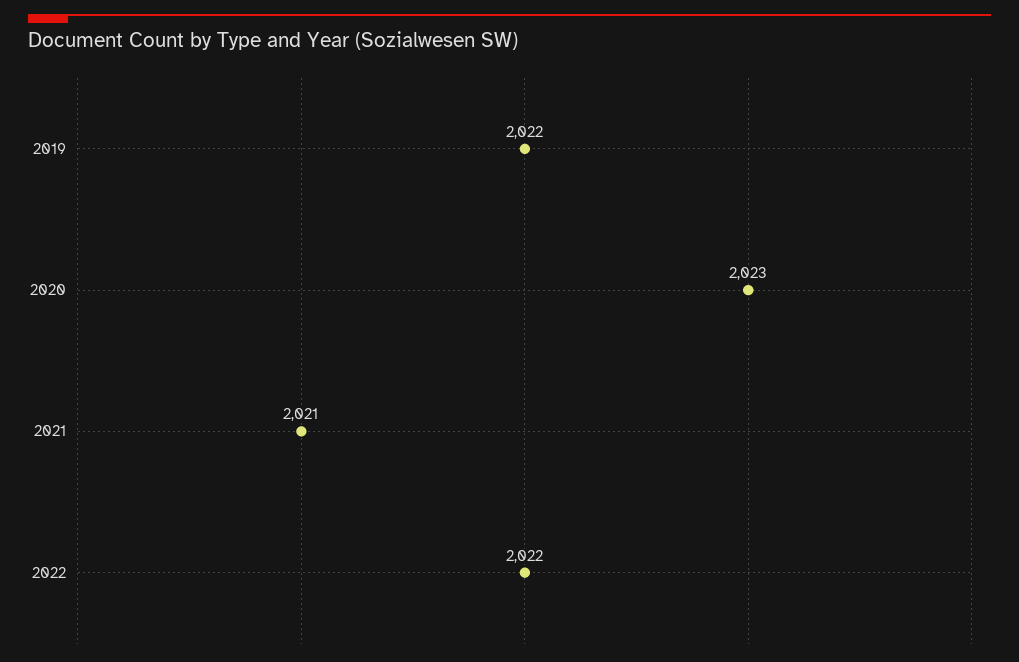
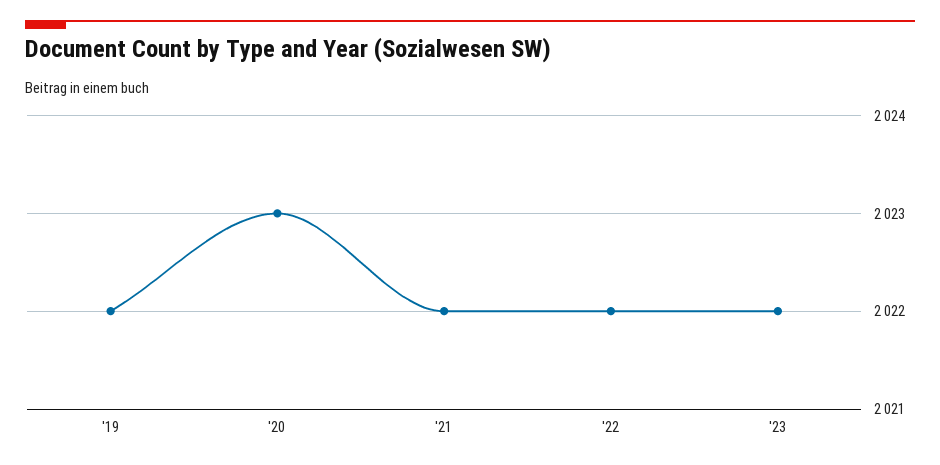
2021: 2021 -> 2022
'23: none -> 2022

